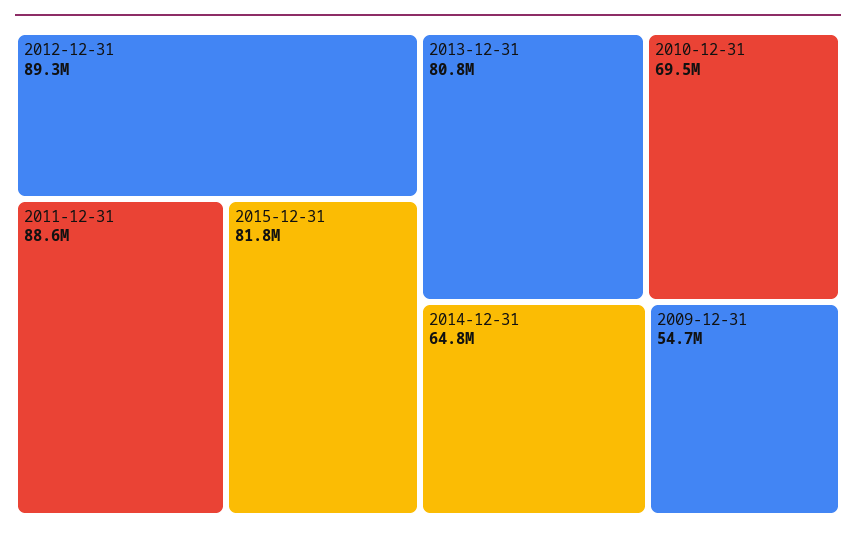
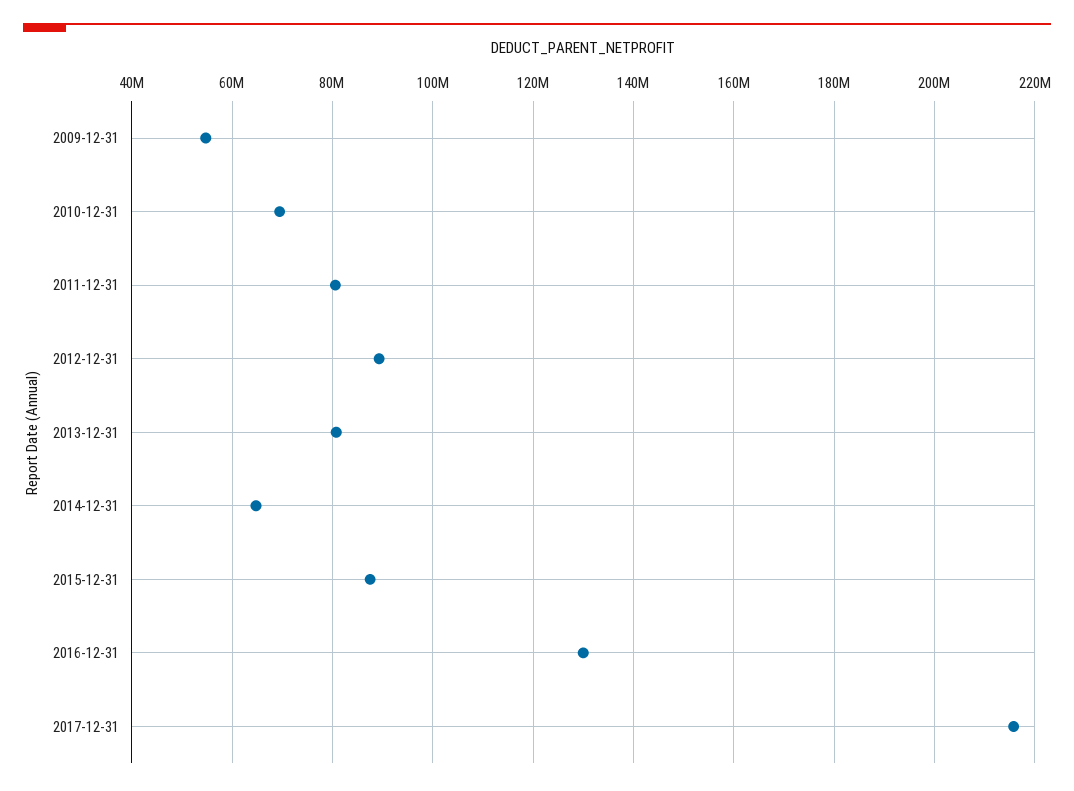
2011-12-31: 88600000 -> 80000000
2015-12-31: 81800000 -> 88000000
2016-12-31: none -> 130000000
2017-12-31: none -> 216000000

